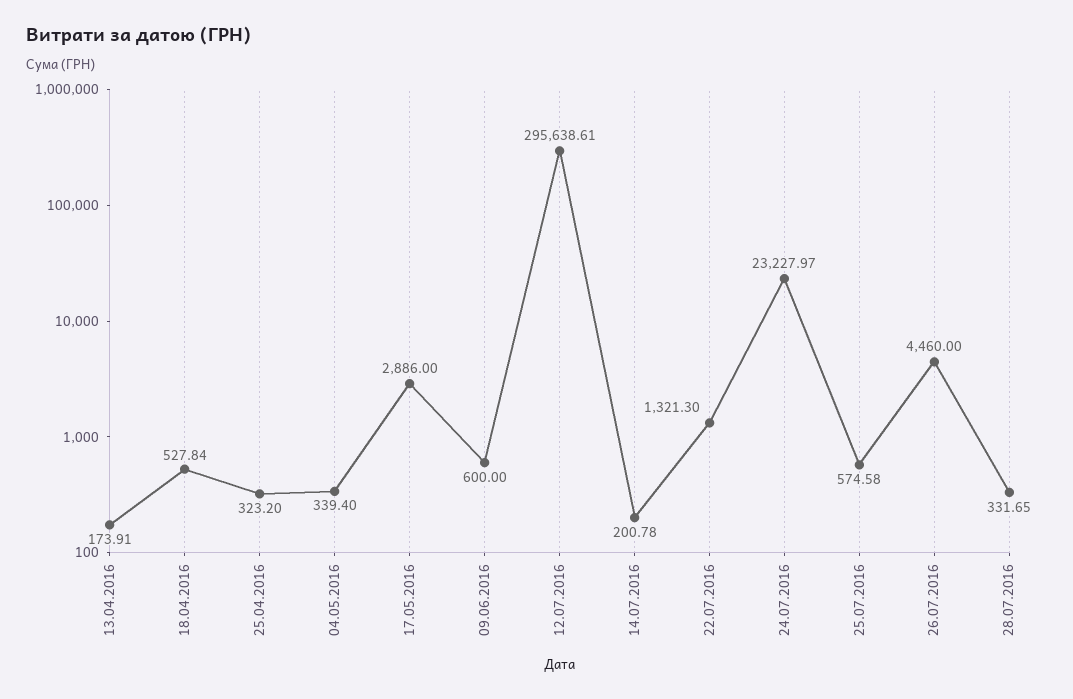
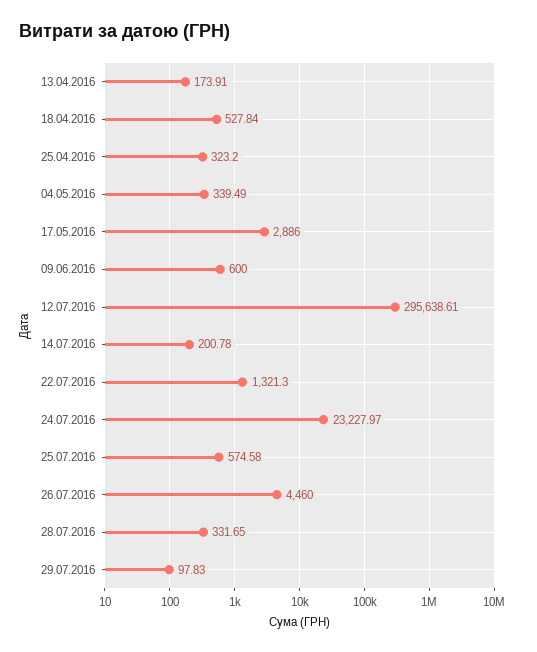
04.05.2016: 339.4 -> 339.49
29.07.2016: none -> 97.83

